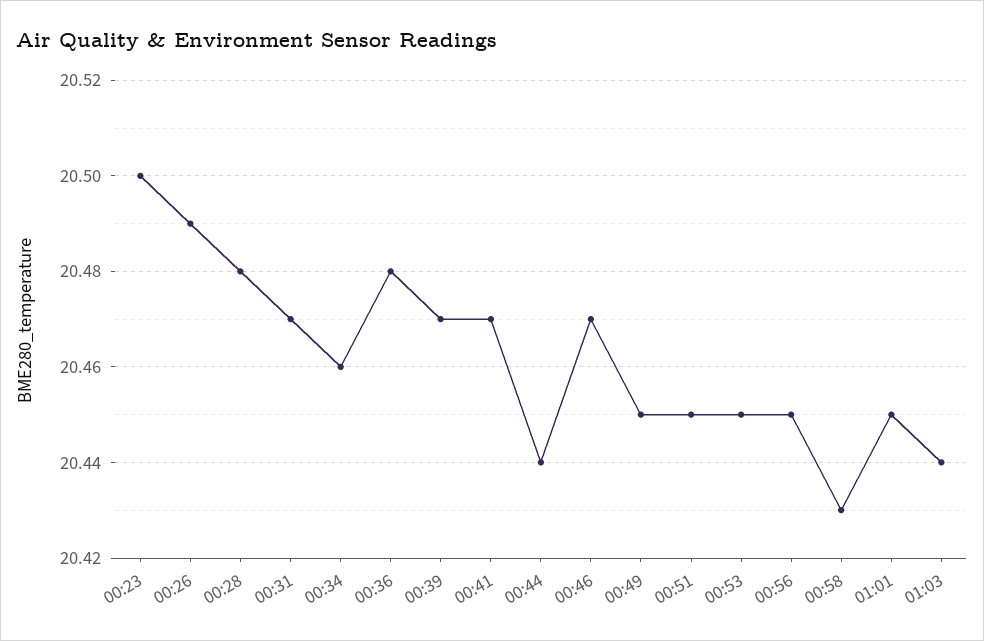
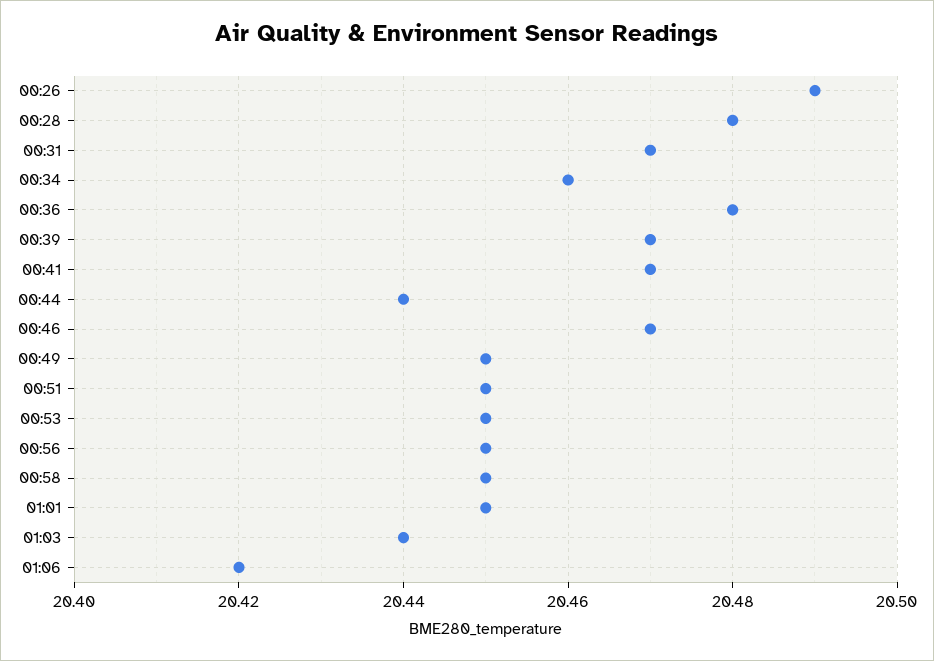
00:23: 20.5 -> none
00:58: 20.43 -> 20.45
01:06: none -> 20.42

